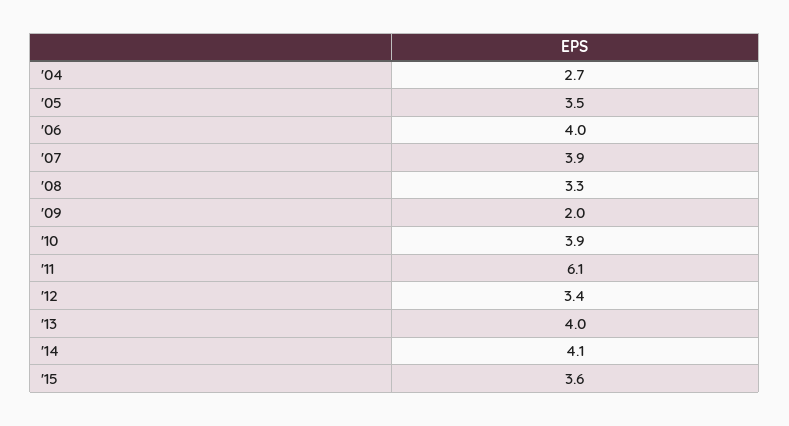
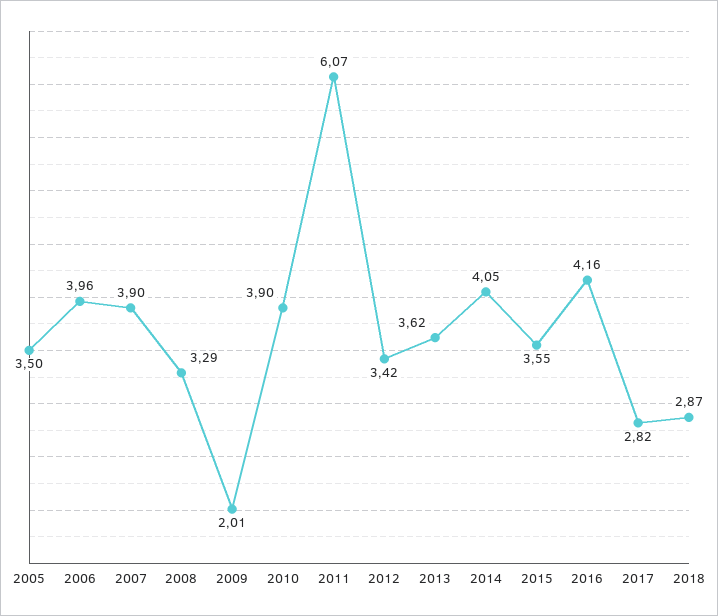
'04: 2.7 -> none
'13: 4 -> 3.62
2016: none -> 4.16
2017: none -> 2.82
2018: none -> 2.87

